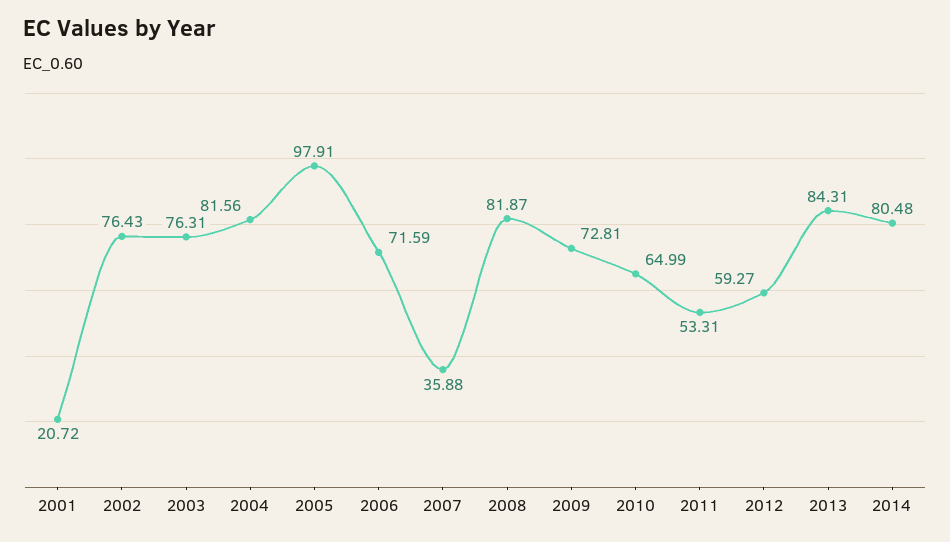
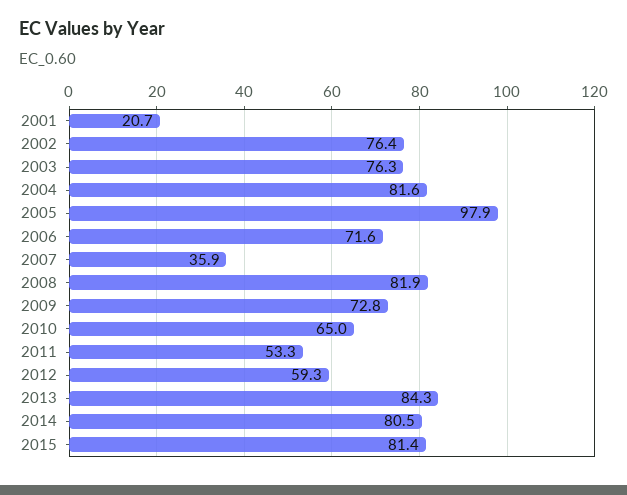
2015: none -> 81.4

